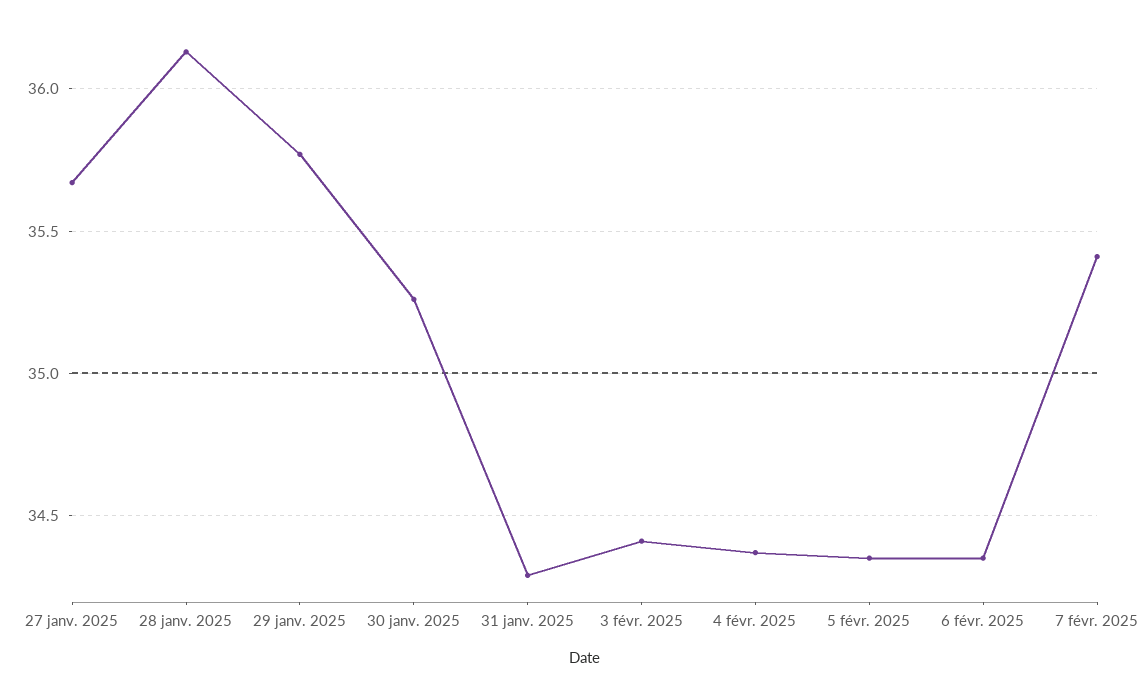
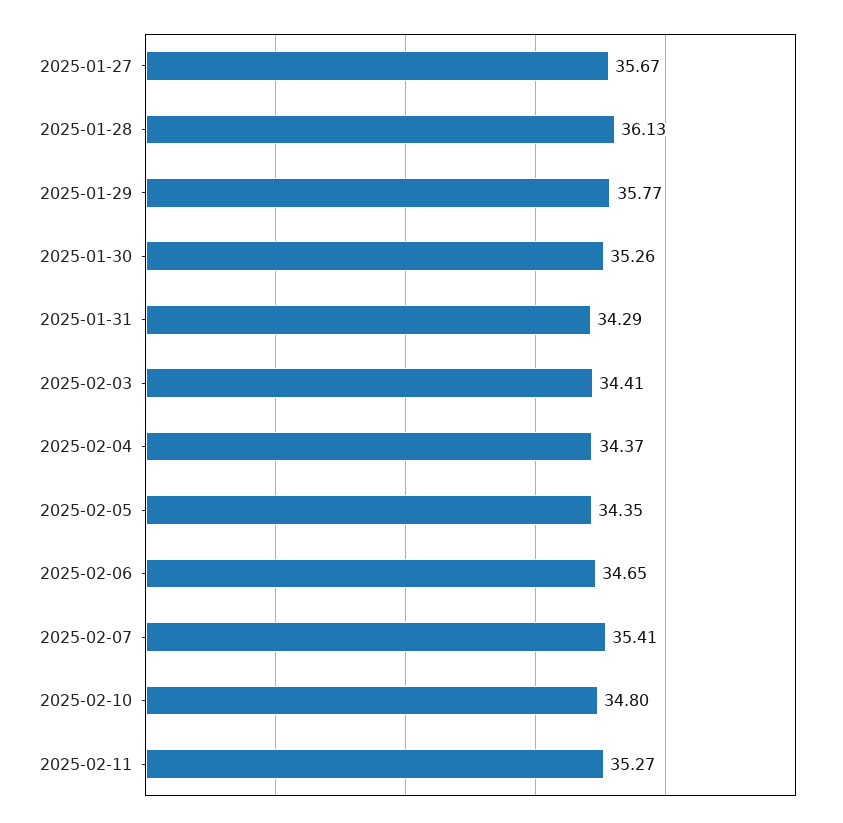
6 févr. 2025: 34.35 -> 34.65
2025-02-10: none -> 34.8
2025-02-11: none -> 35.27

